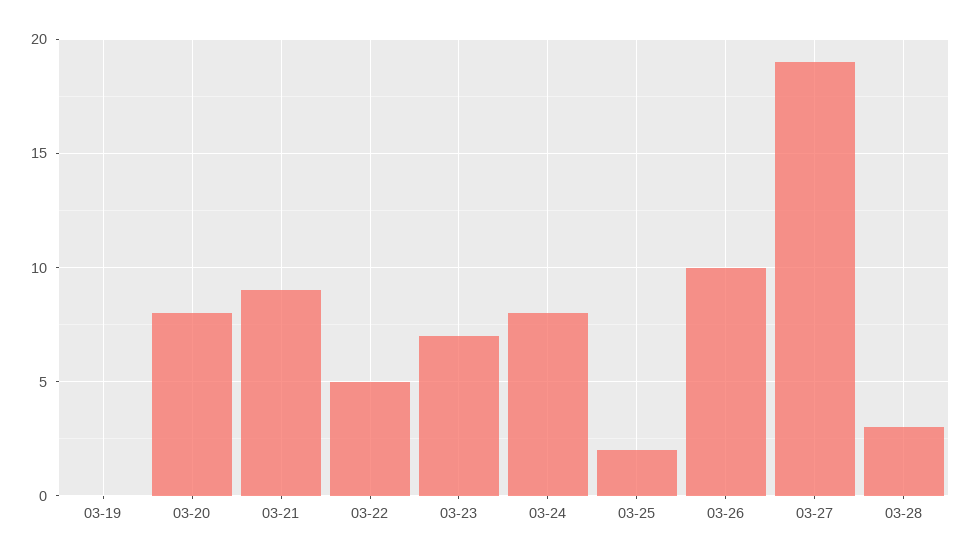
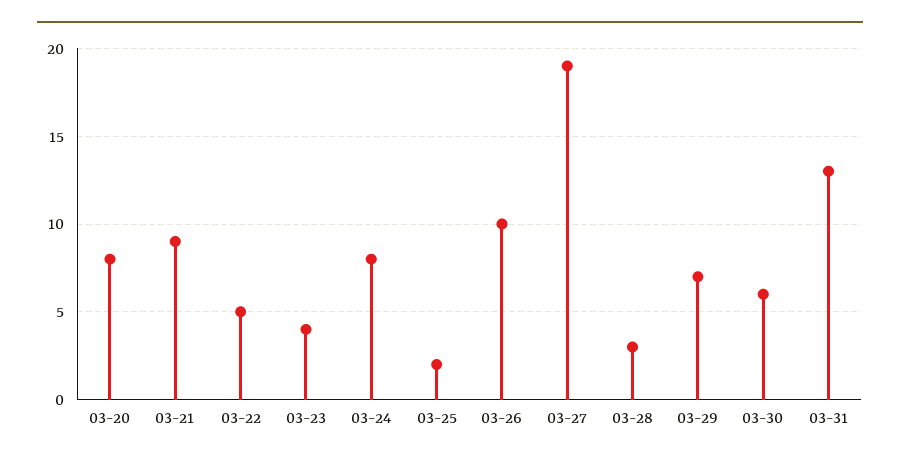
03-19: 0 -> none
03-23: 7 -> 4
03-29: none -> 7
03-30: none -> 6
03-31: none -> 13

